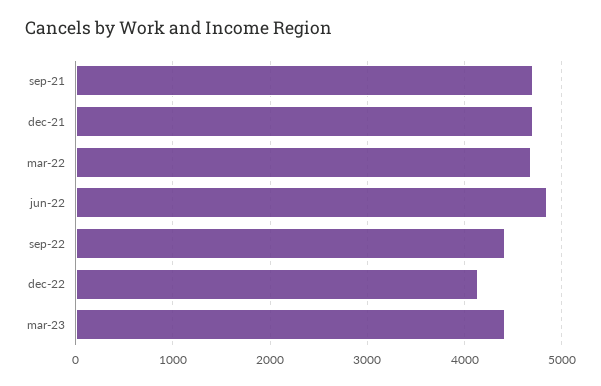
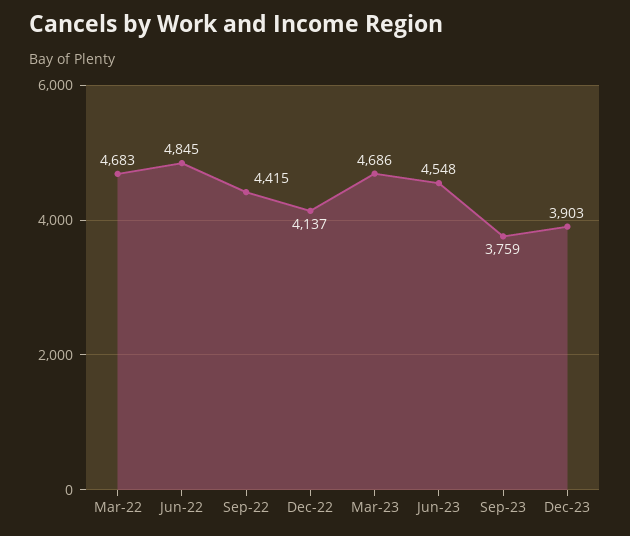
sep-21: 4700 -> none
dec-21: 4700 -> none
mar-23: 4400 -> 4686
Jun-23: none -> 4548
Sep-23: none -> 3759
Dec-23: none -> 3903

